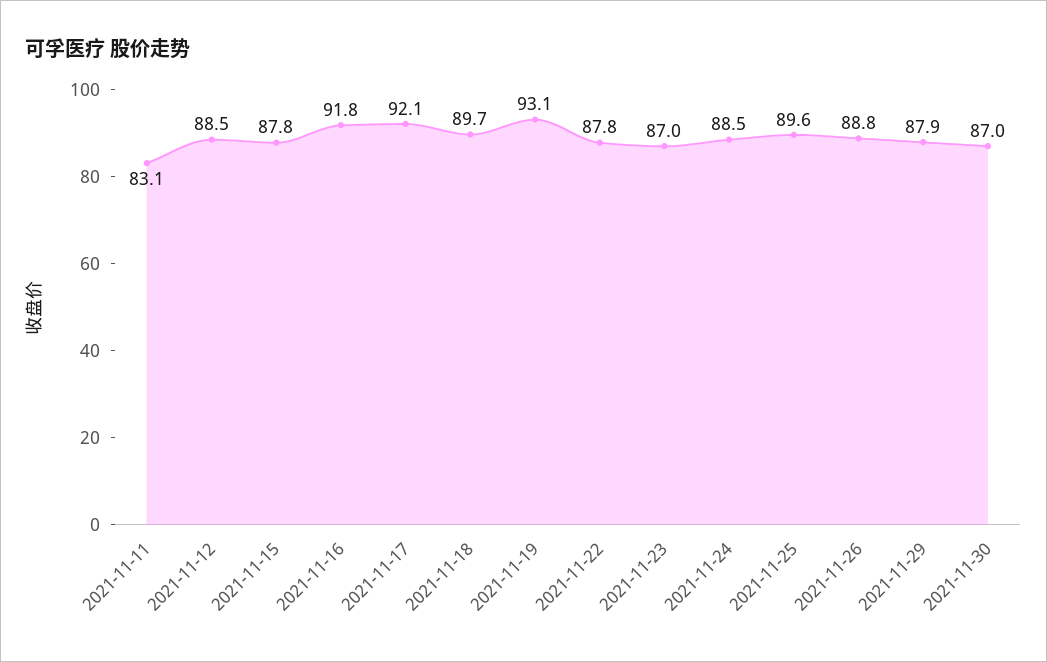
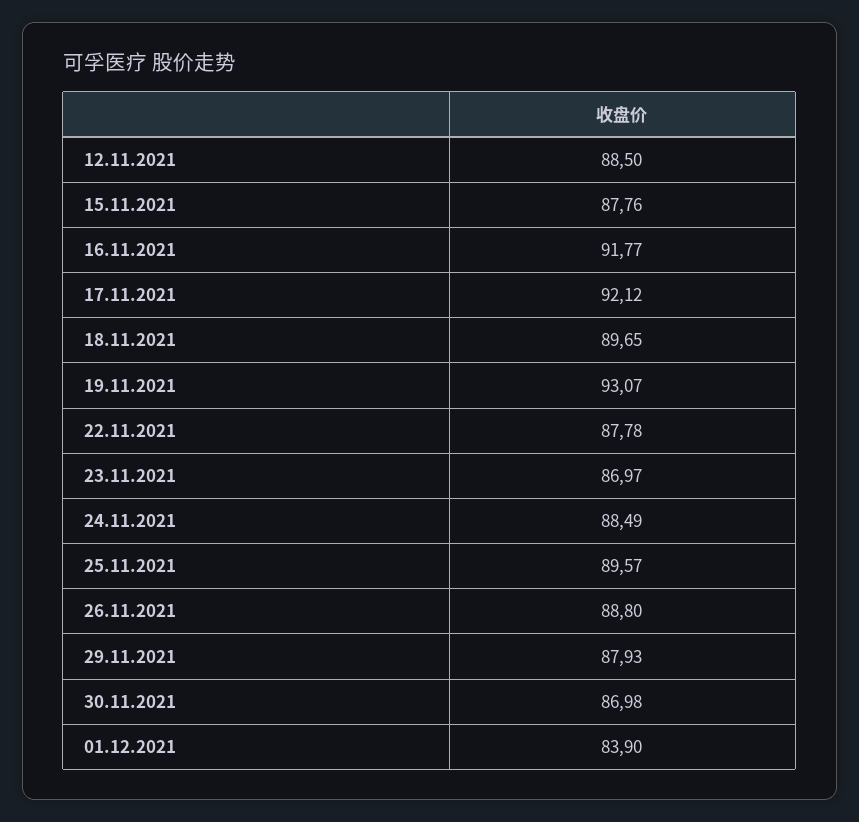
2021-11-11: 83.1 -> none
01.12.2021: none -> 83.9

